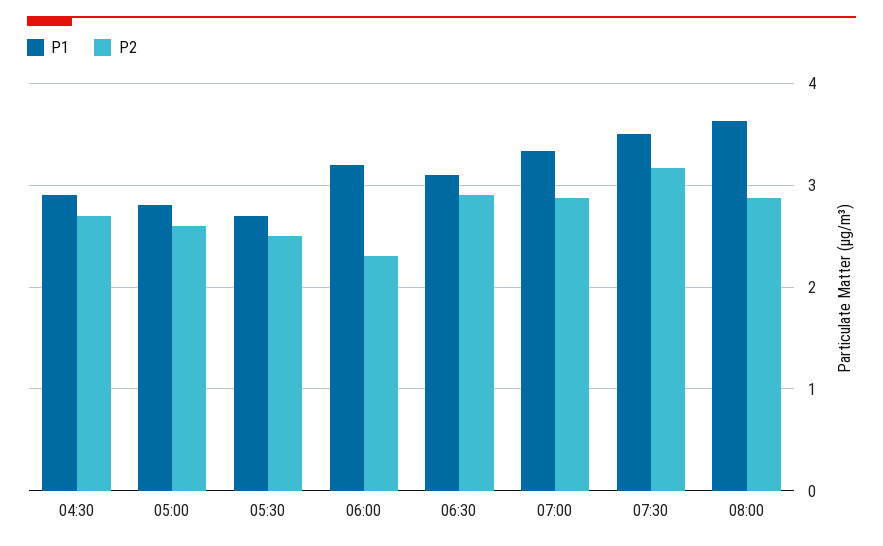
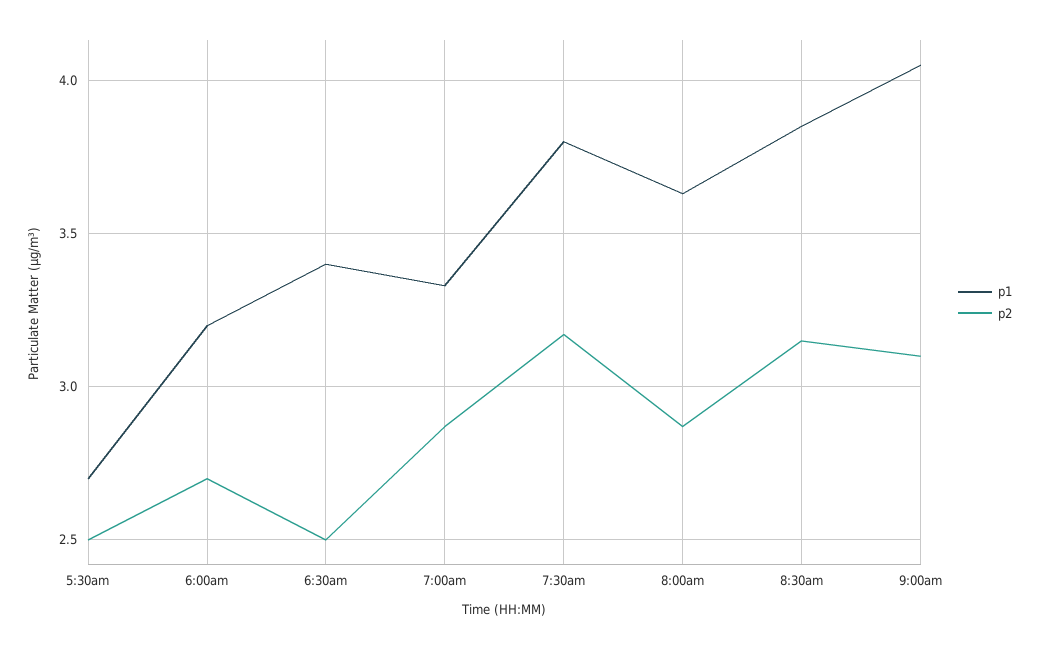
P1, 04:30: 2.9 -> none
P2, 04:30: 2.7 -> none
P1, 05:00: 2.8 -> none
P2, 05:00: 2.6 -> none
P2, 06:00: 2.3 -> 2.7
P1, 06:30: 3.1 -> 3.4
P2, 06:30: 2.9 -> 2.5
P1, 07:30: 3.5 -> 3.8
P1, 8:30am: none -> 3.85
P2, 8:30am: none -> 3.15
P1, 9:00am: none -> 4.05
P2, 9:00am: none -> 3.1

